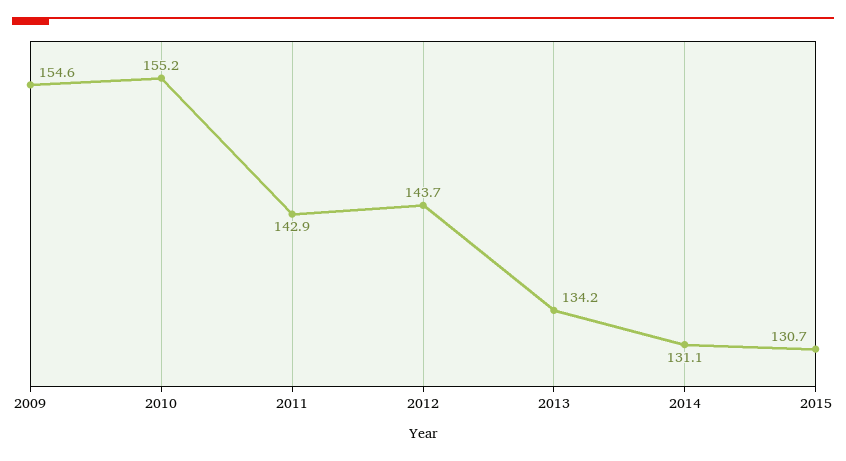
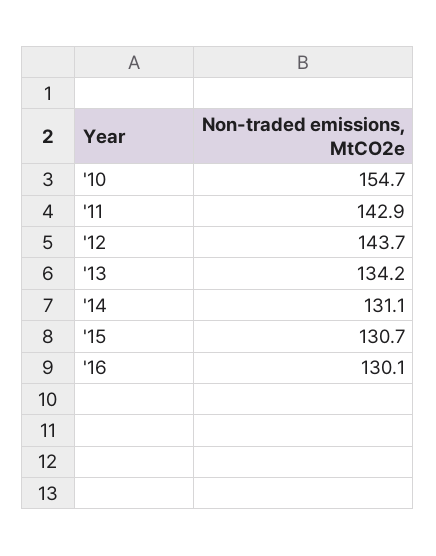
2009: 154.6 -> none
2010: 155.2 -> 154.7
'16: none -> 130.1

